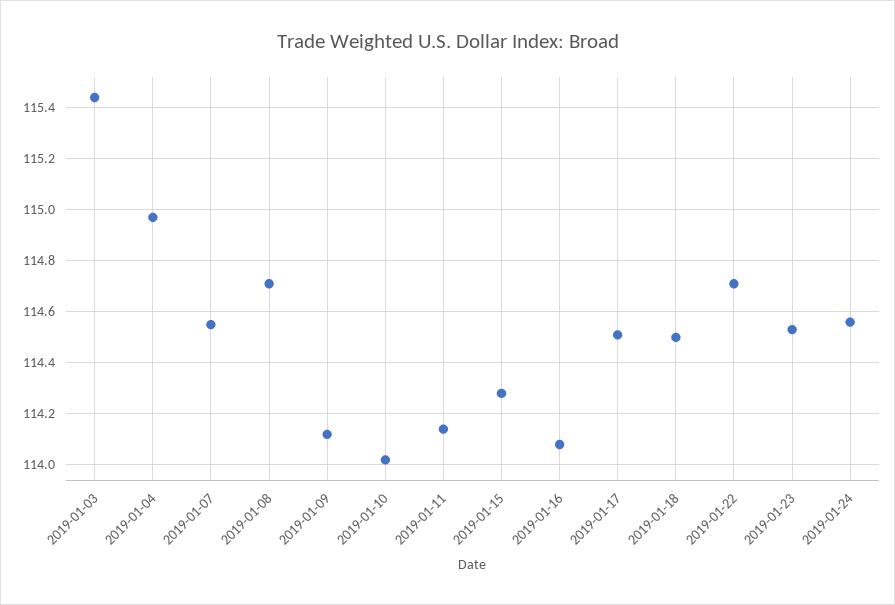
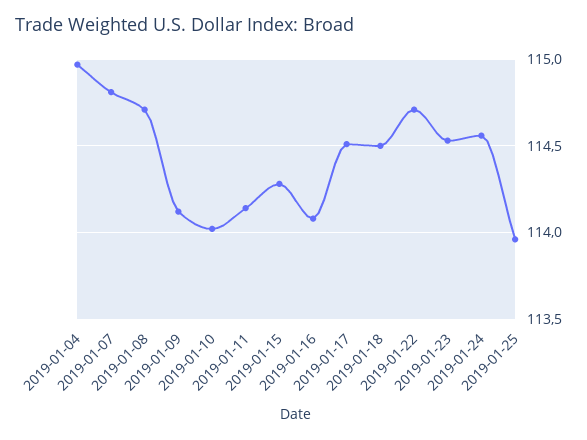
2019-01-03: 115.45 -> none
2019-01-07: 114.55 -> 114.8
2019-01-25: none -> 113.95

